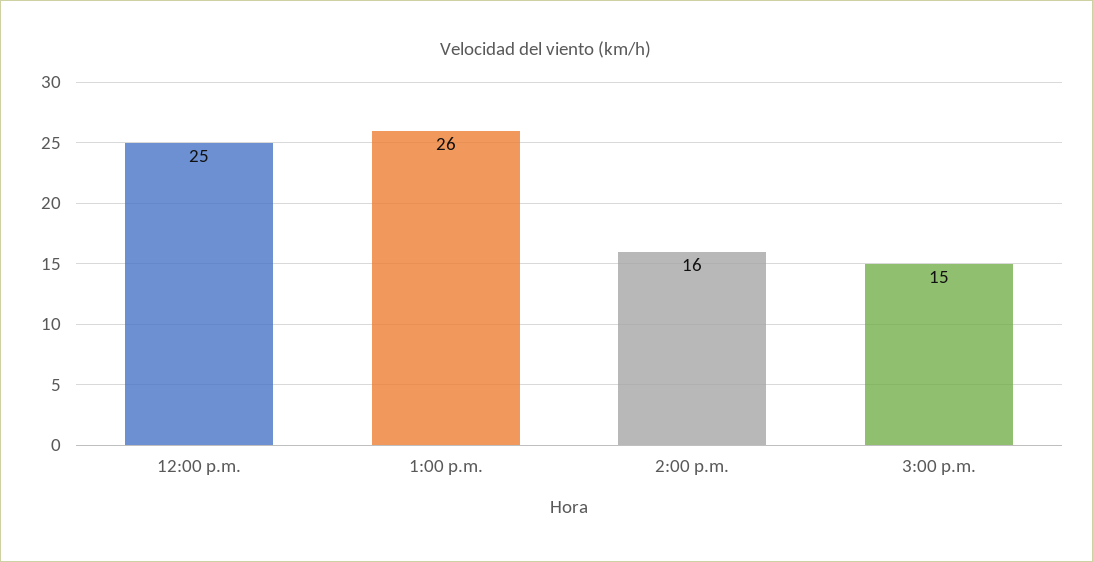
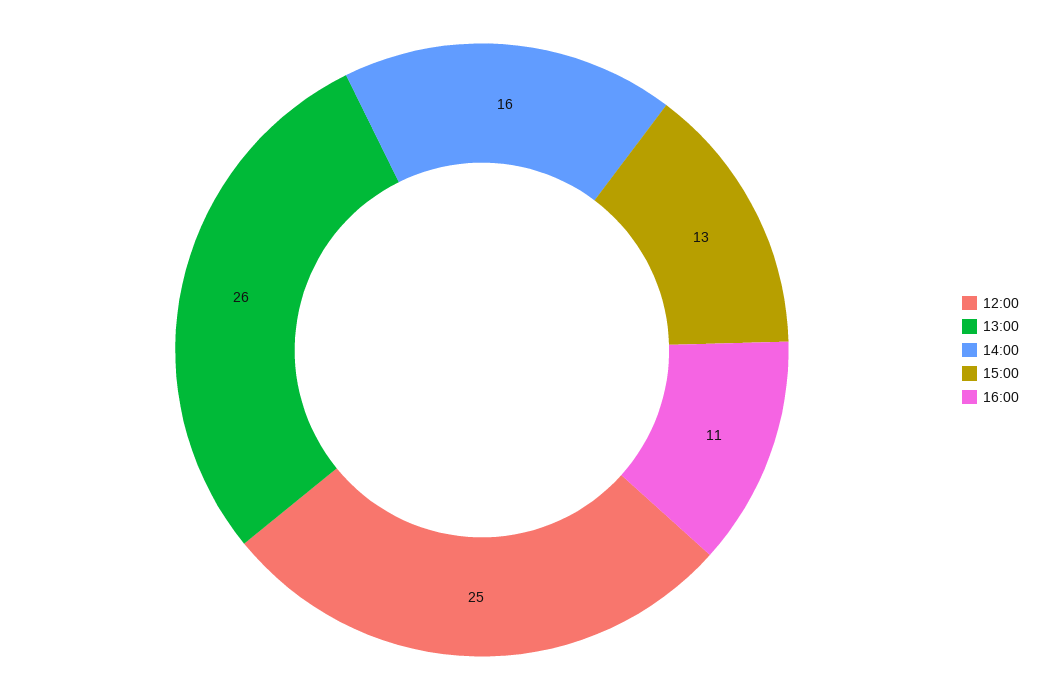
3:00 p.m.: 15 -> 13
16:00: none -> 11

